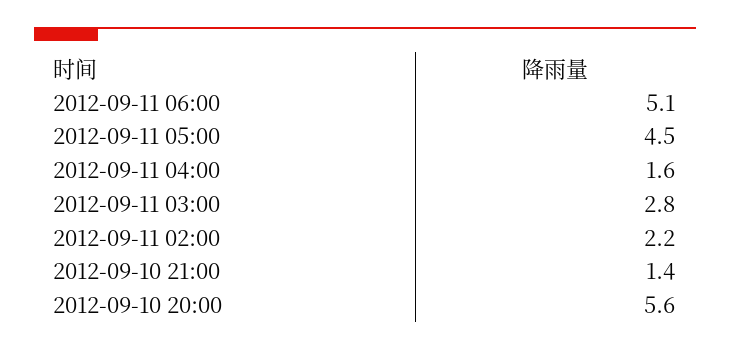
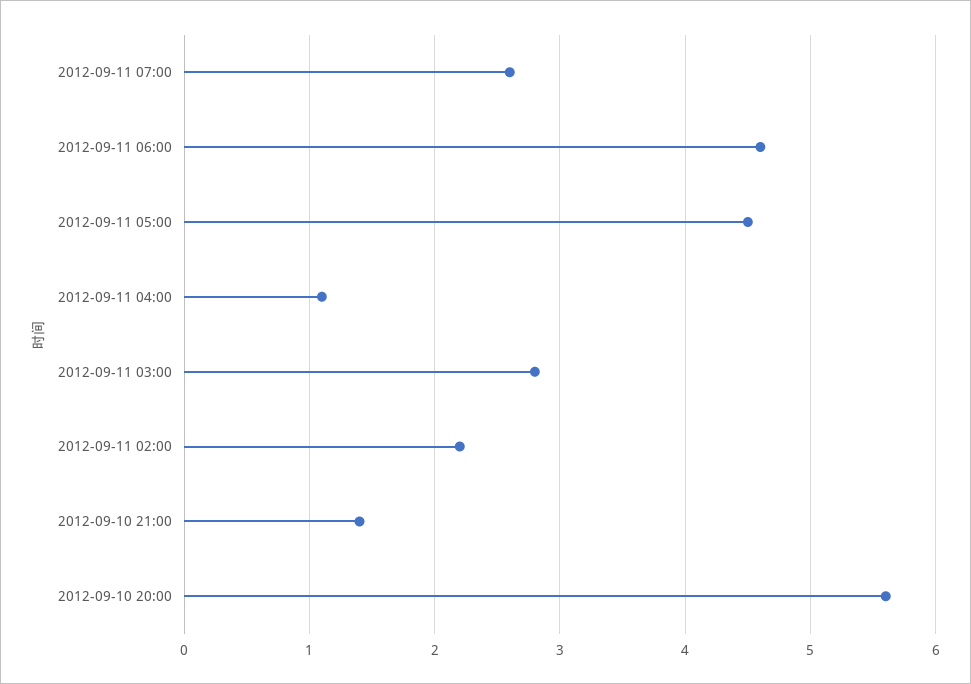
2012-09-11 06:00: 5.1 -> 4.6
2012-09-11 04:00: 1.6 -> 1.1
2012-09-11 07:00: none -> 2.6

